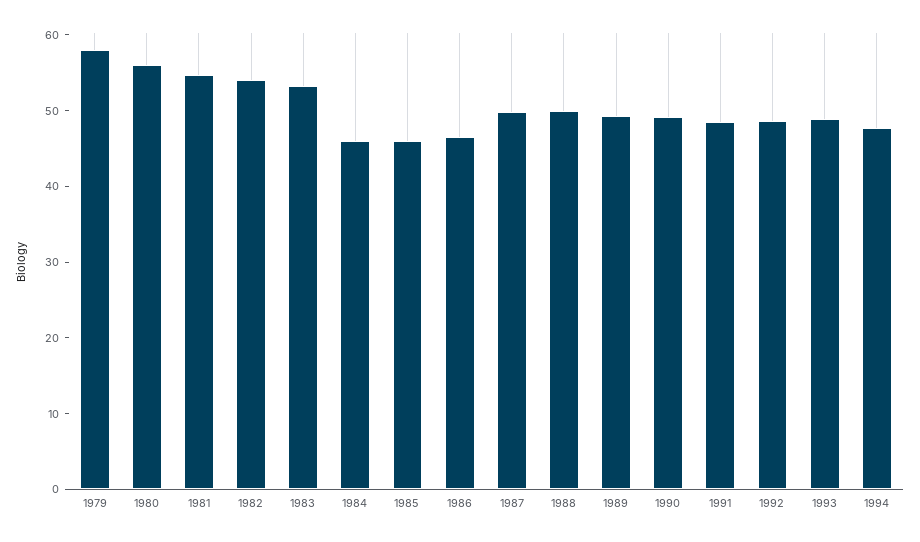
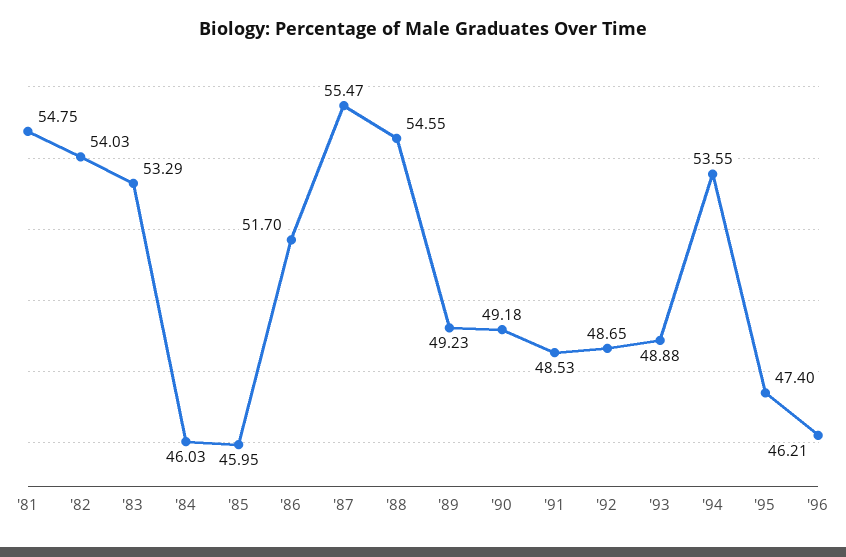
1979: 58 -> none
1980: 56 -> none
1986: 46 -> 51.7
1987: 50 -> 55.47
1988: 50 -> 54.55
1994: 48 -> 53.55
'95: none -> 47.4
'96: none -> 46.21

